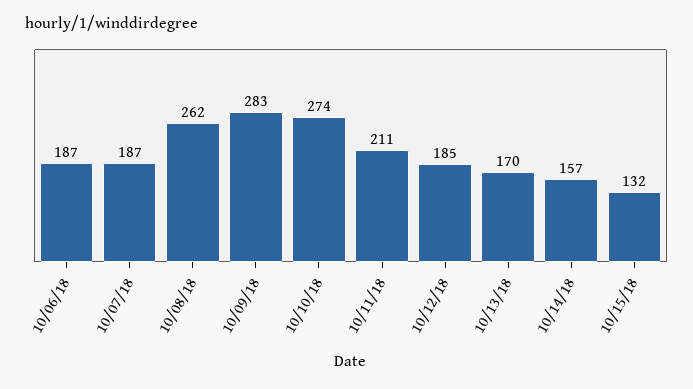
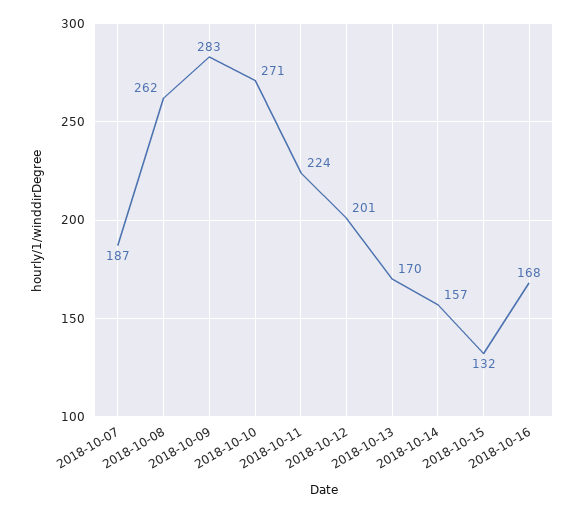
10/06/18: 187 -> none
10/10/18: 274 -> 271
10/11/18: 211 -> 224
10/12/18: 185 -> 201
2018-10-16: none -> 168

